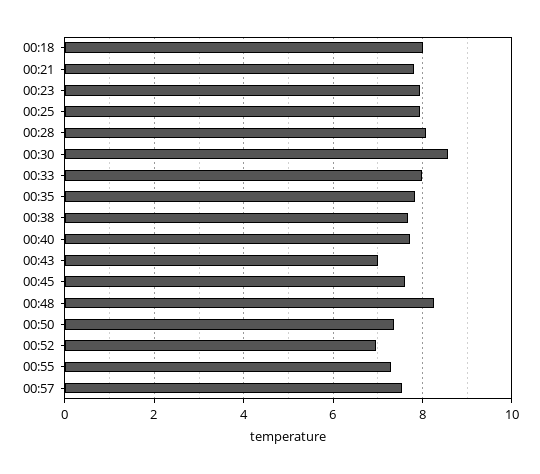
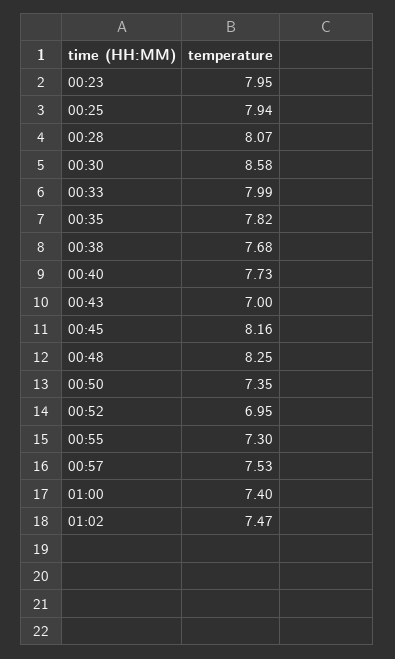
00:18: 8 -> none
00:21: 7.8 -> none
00:45: 7.6 -> 8.16
01:00: none -> 7.4
01:02: none -> 7.47

